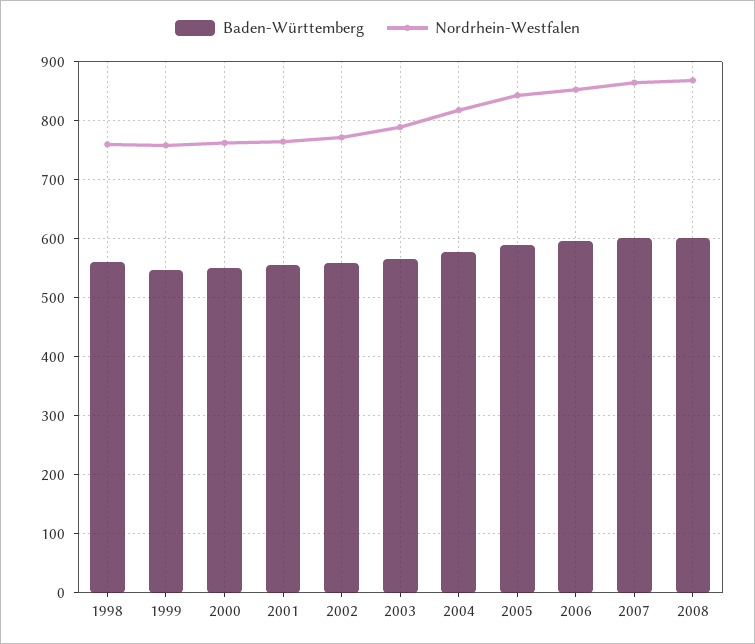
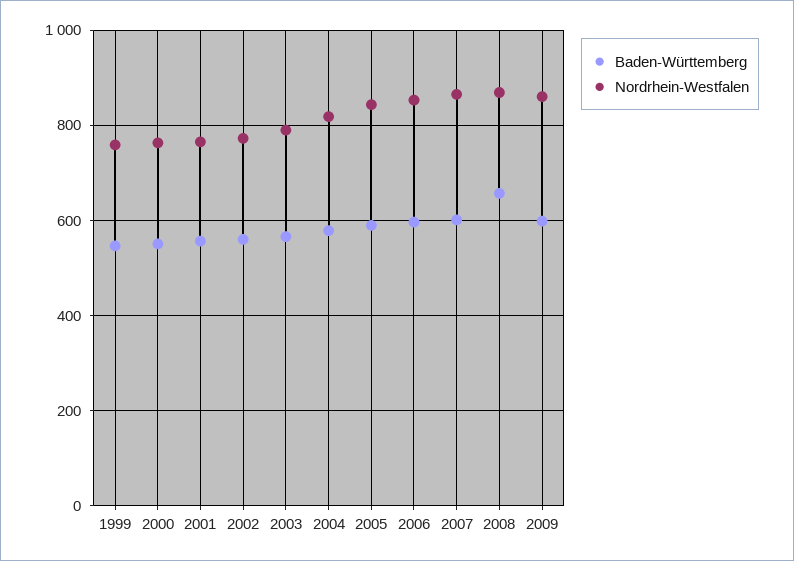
Baden-Württemberg, 1998: 560 -> none
Nordrhein-Westfalen, 1998: 760 -> none
Baden-Württemberg, 2008: 600 -> 660
Baden-Württemberg, 2009: none -> 600
Nordrhein-Westfalen, 2009: none -> 860

